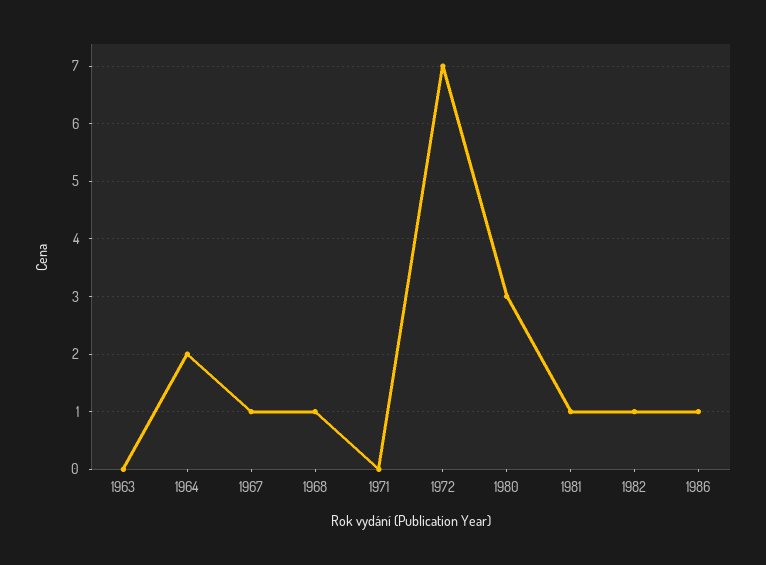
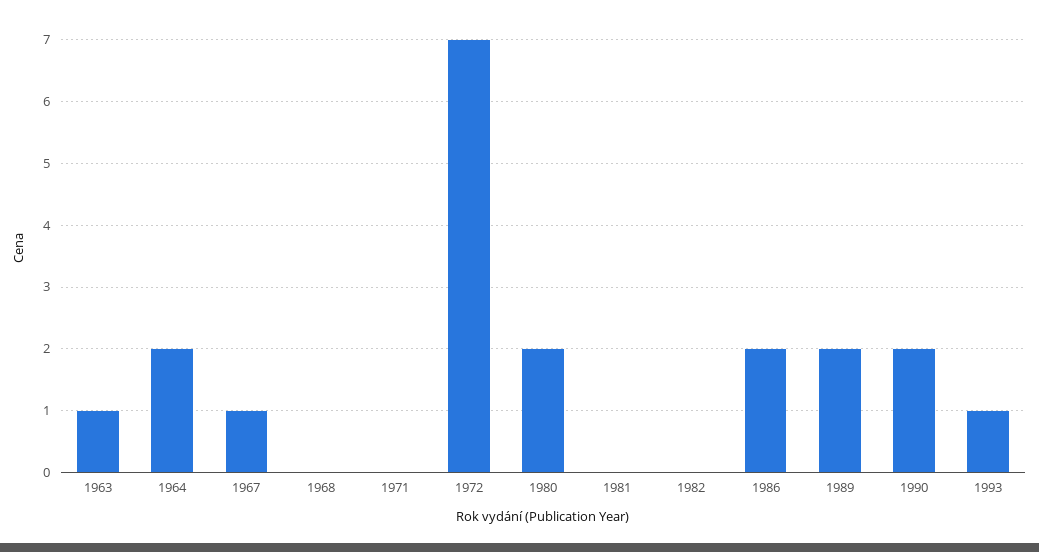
1963: 0 -> 1
1968: 1 -> 0
1980: 3 -> 2
1981: 1 -> 0
1982: 1 -> 0
1986: 1 -> 2
1989: none -> 2
1990: none -> 2
1993: none -> 1

